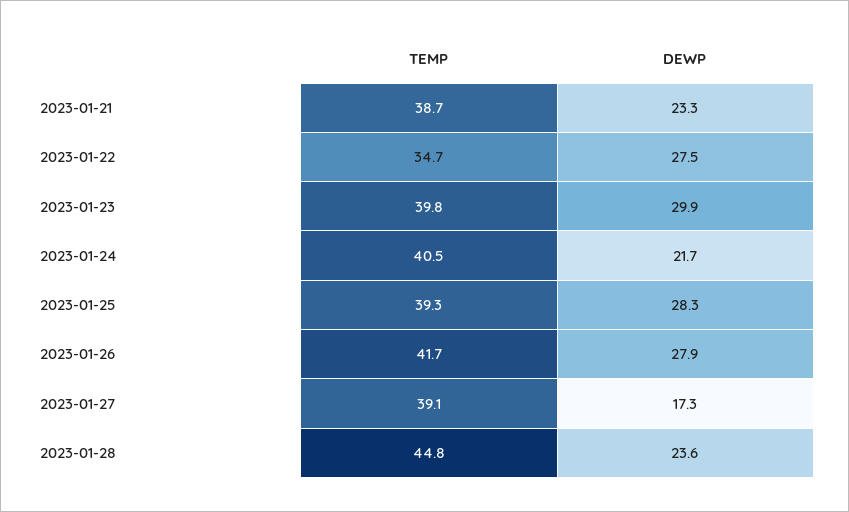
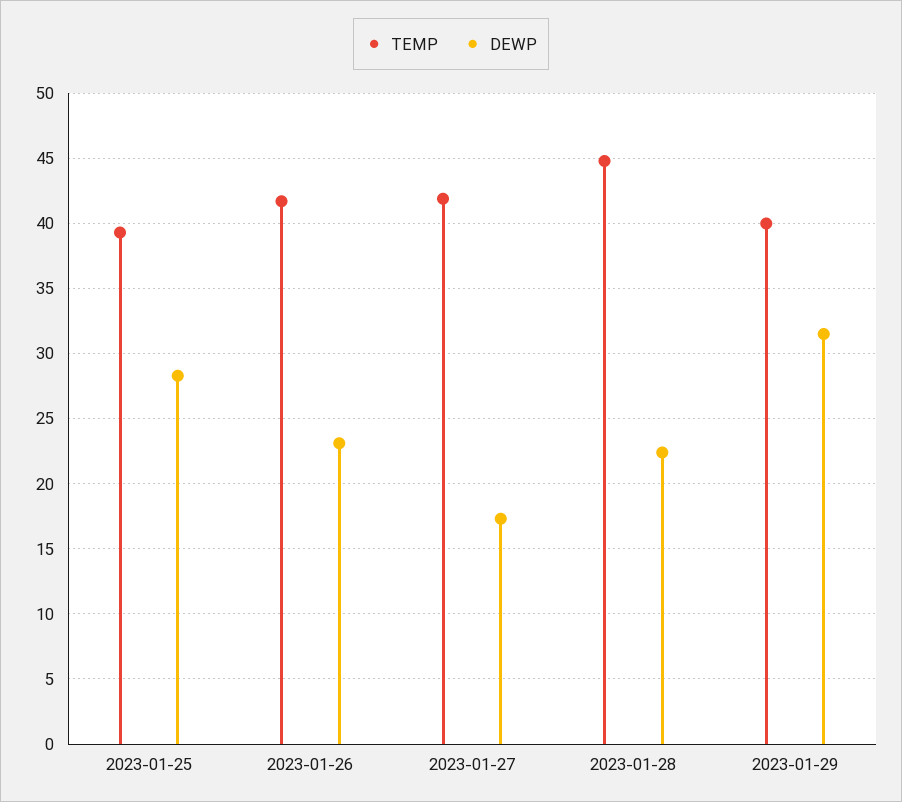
TEMP, 2023-01-21: 38.7 -> none
DEWP, 2023-01-21: 23.3 -> none
TEMP, 2023-01-22: 34.7 -> none
DEWP, 2023-01-22: 27.5 -> none
TEMP, 2023-01-23: 39.8 -> none
DEWP, 2023-01-23: 29.9 -> none
TEMP, 2023-01-24: 40.5 -> none
DEWP, 2023-01-24: 21.7 -> none
DEWP, 2023-01-26: 27.9 -> 23
TEMP, 2023-01-27: 39.1 -> 42
DEWP, 2023-01-28: 23.6 -> 22.5
TEMP, 2023-01-29: none -> 40
DEWP, 2023-01-29: none -> 31.5

